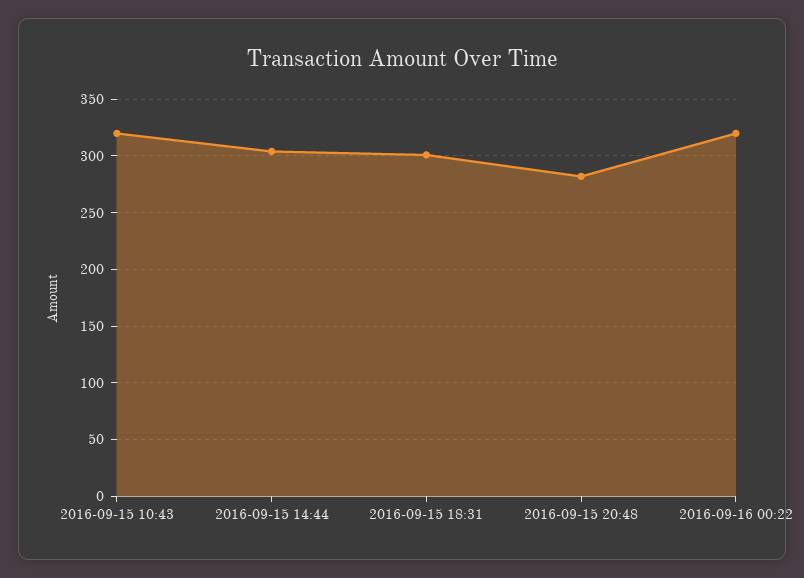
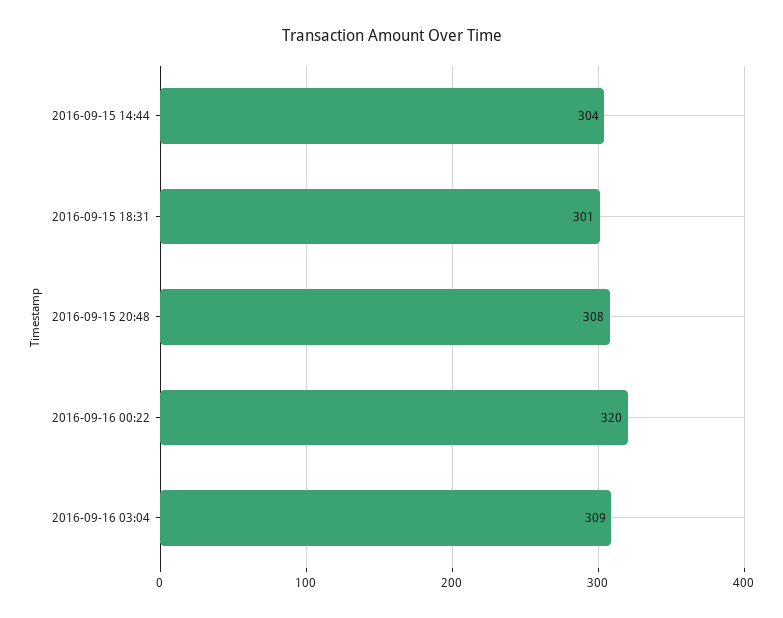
2016-09-15 10:43: 320 -> none
2016-09-15 20:48: 280 -> 308
2016-09-16 03:04: none -> 309

